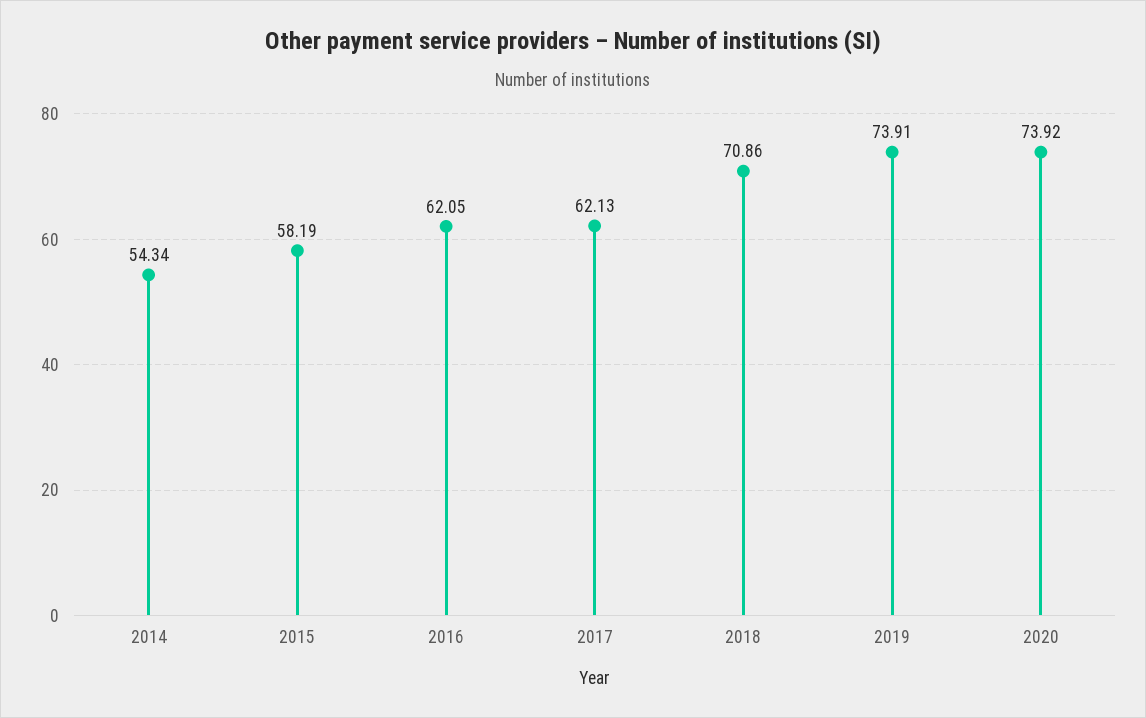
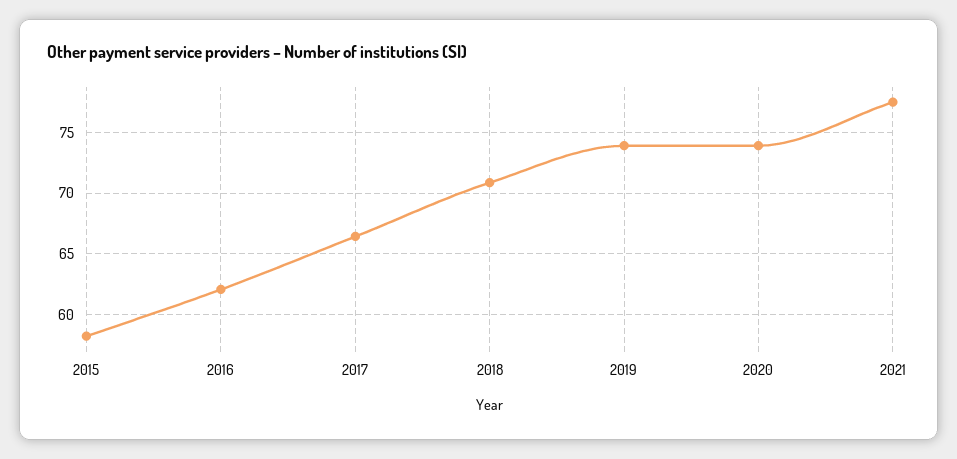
2014: 54.34 -> none
2017: 62.13 -> 66.5
2021: none -> 77.5

